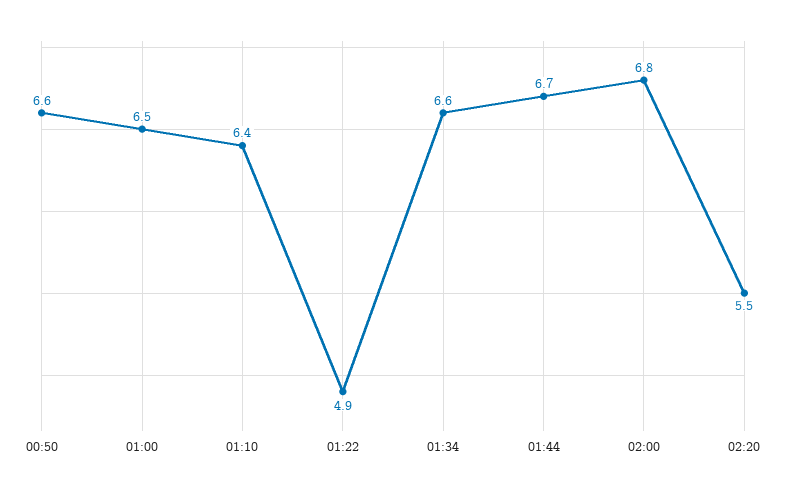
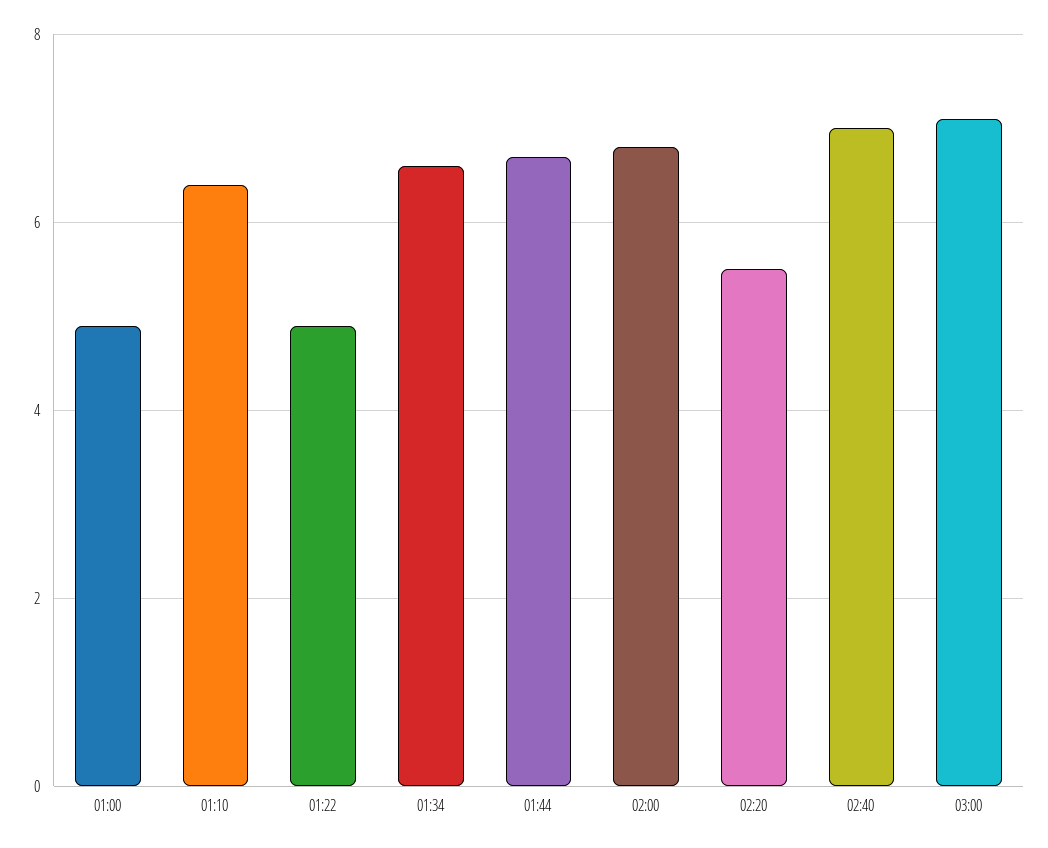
00:50: 6.6 -> none
01:00: 6.5 -> 5
02:40: none -> 7
03:00: none -> 7

